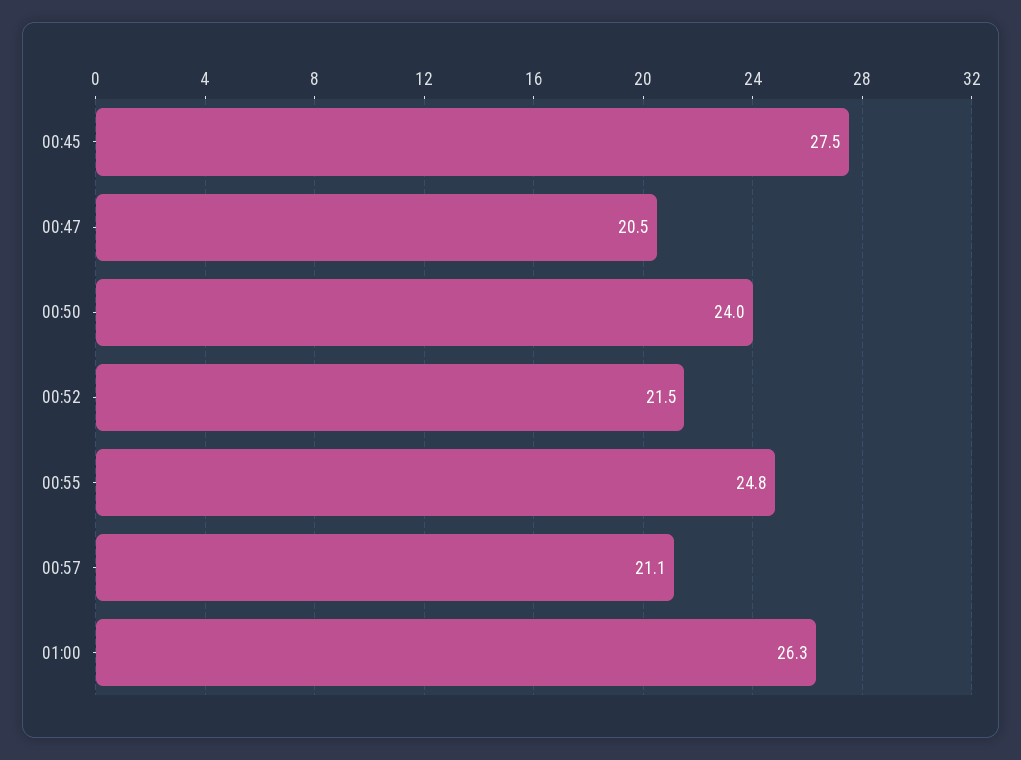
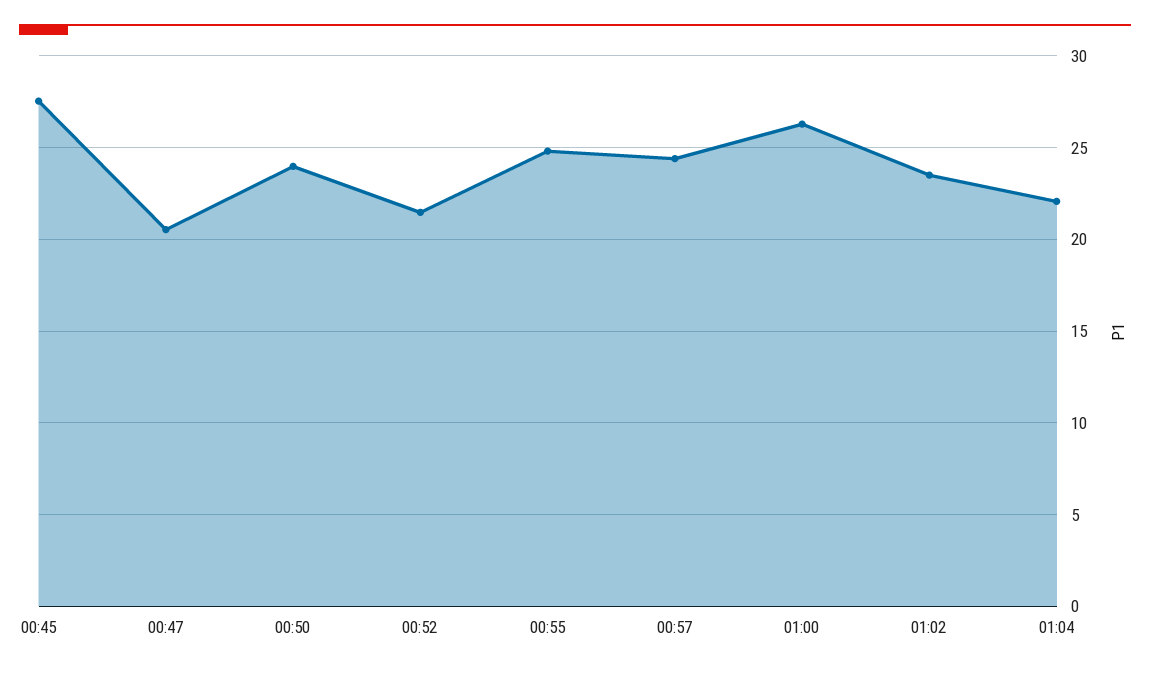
00:57: 21.1 -> 24.5
01:02: none -> 23.5
01:04: none -> 22

